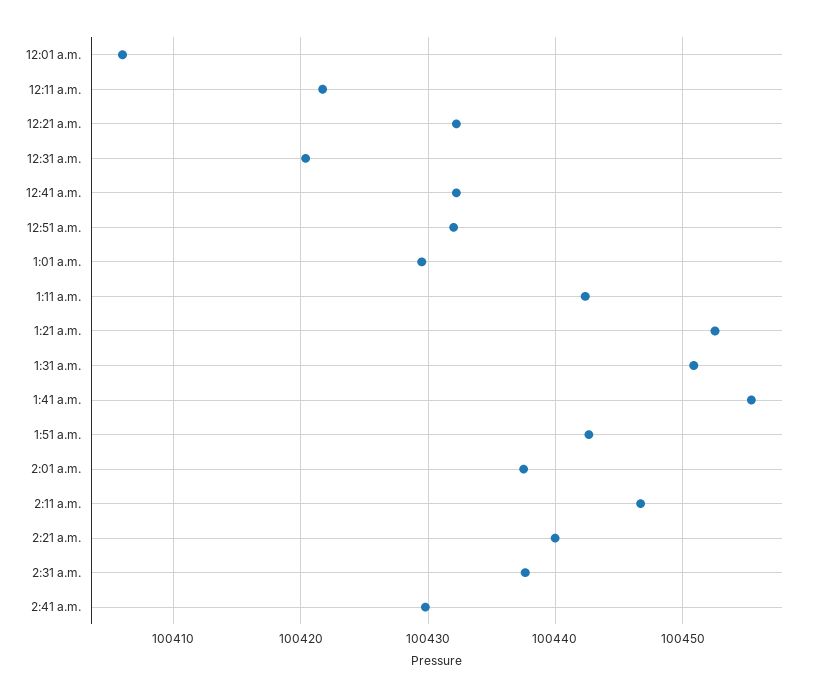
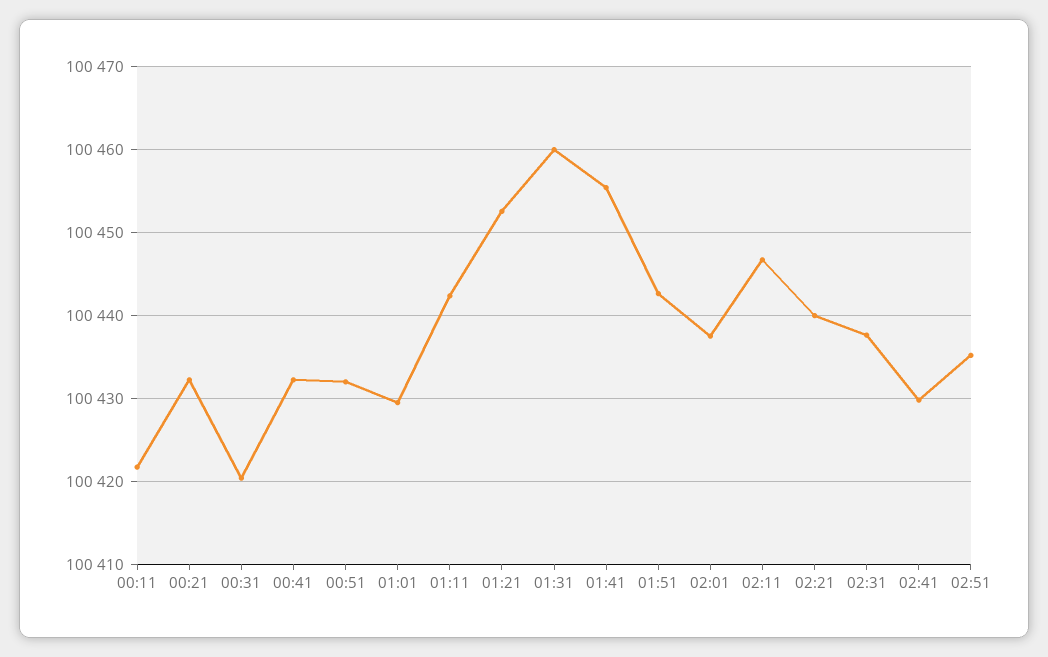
12:01 a.m.: 100406 -> none
1:31 a.m.: 100451 -> 100460
02:51: none -> 100435

